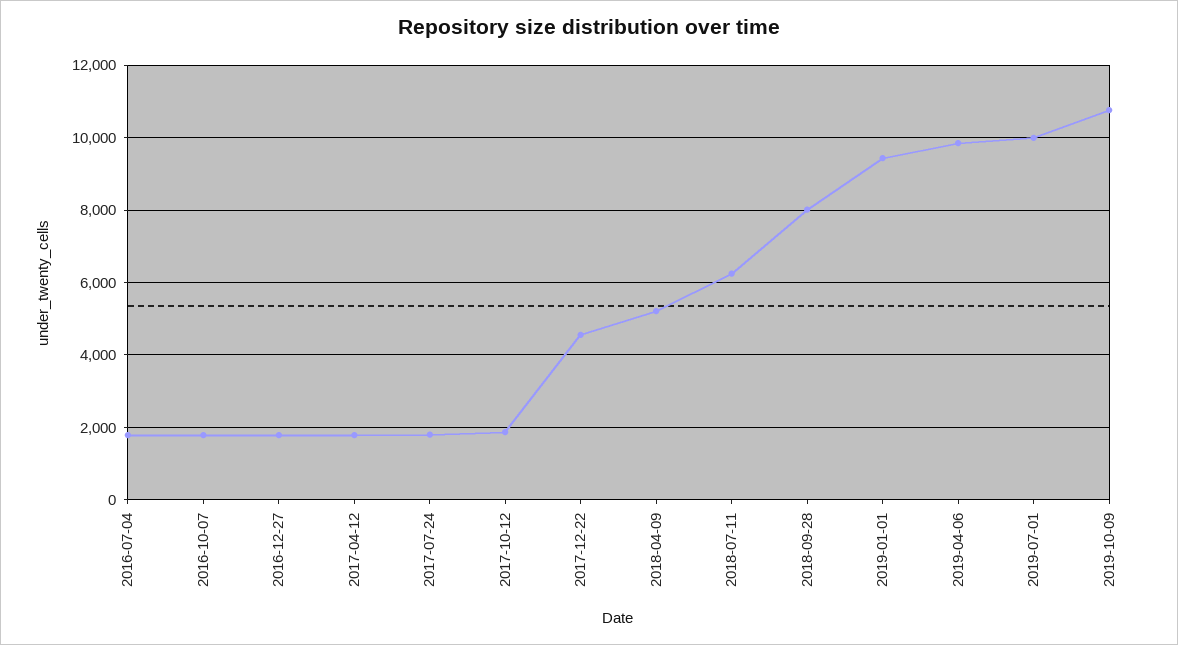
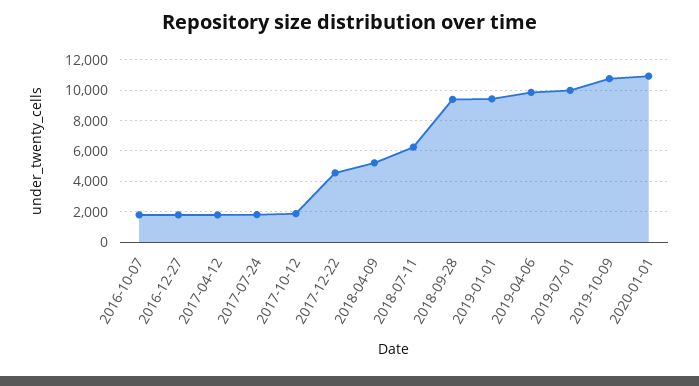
2016-07-04: 1800 -> none
2018-09-28: 8000 -> 9500
2020-01-01: none -> 11000

